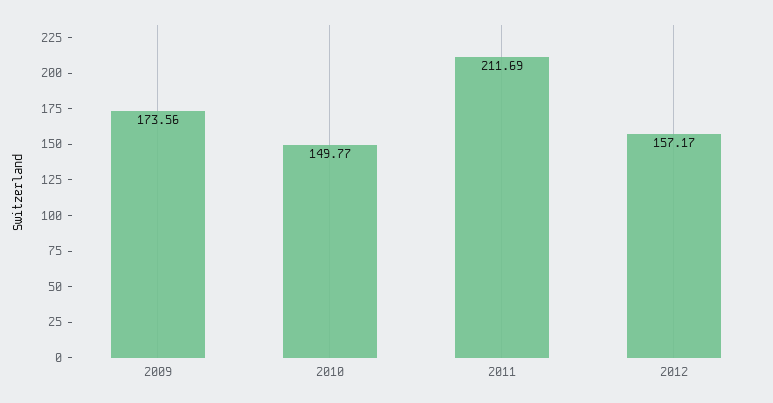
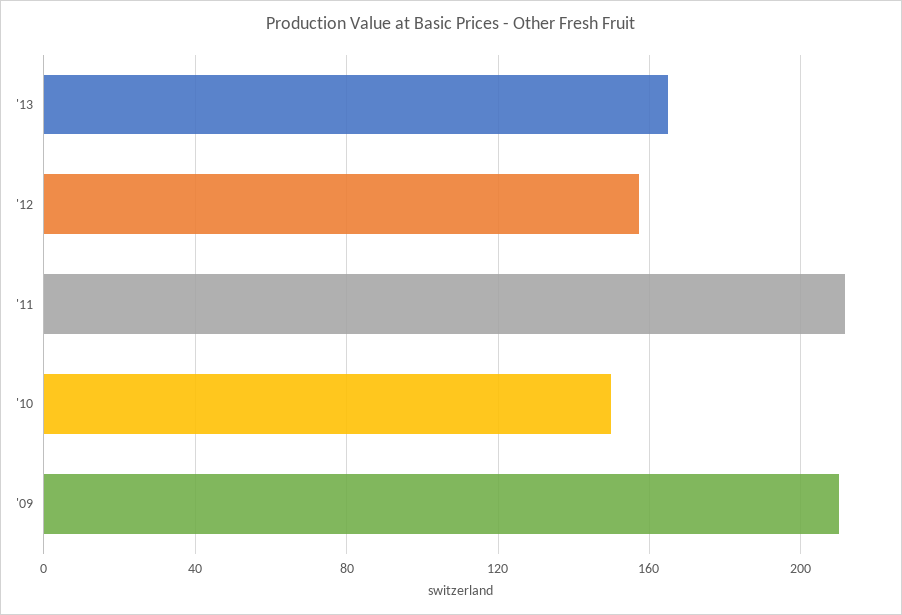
2009: 173.56 -> 210
'13: none -> 165

